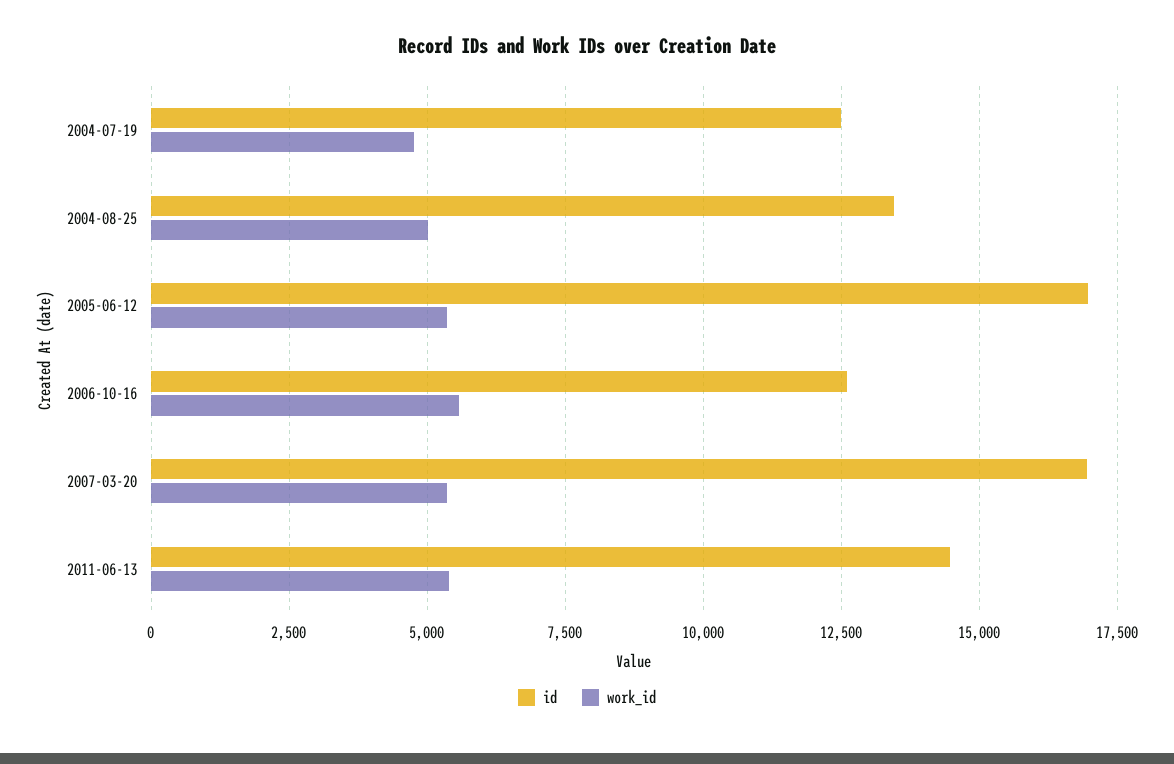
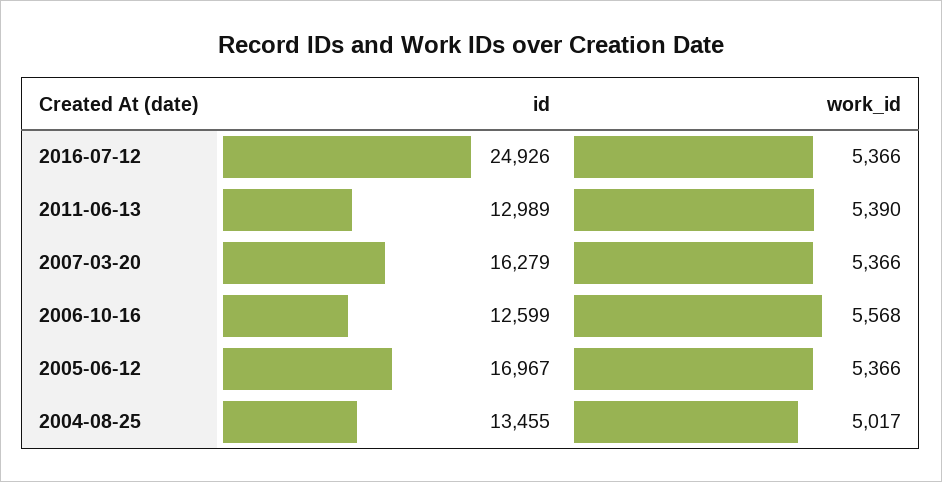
id, 2004-07-19: 12500 -> none
work_id, 2004-07-19: 4750 -> none
id, 2007-03-20: 17000 -> 16279
id, 2011-06-13: 14500 -> 12989
id, 2016-07-12: none -> 24926
work_id, 2016-07-12: none -> 5366

